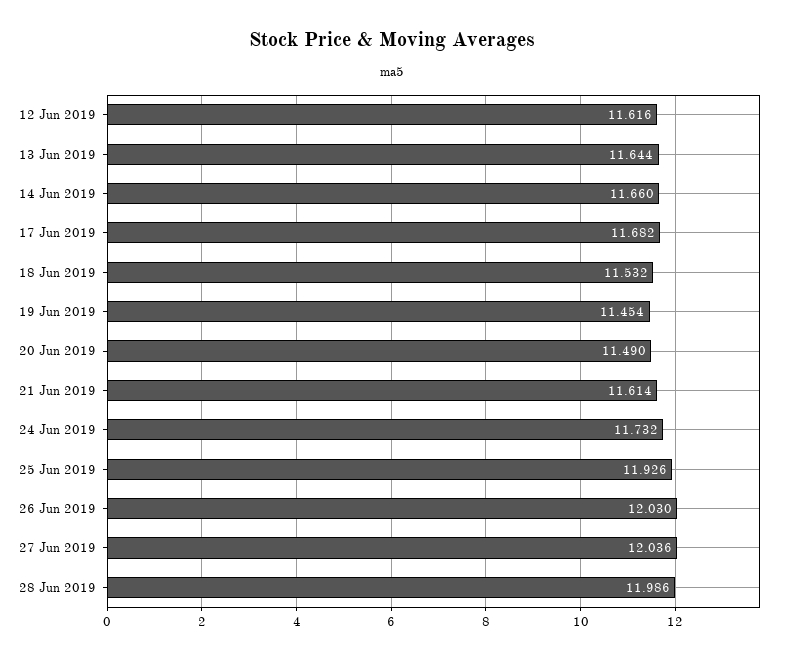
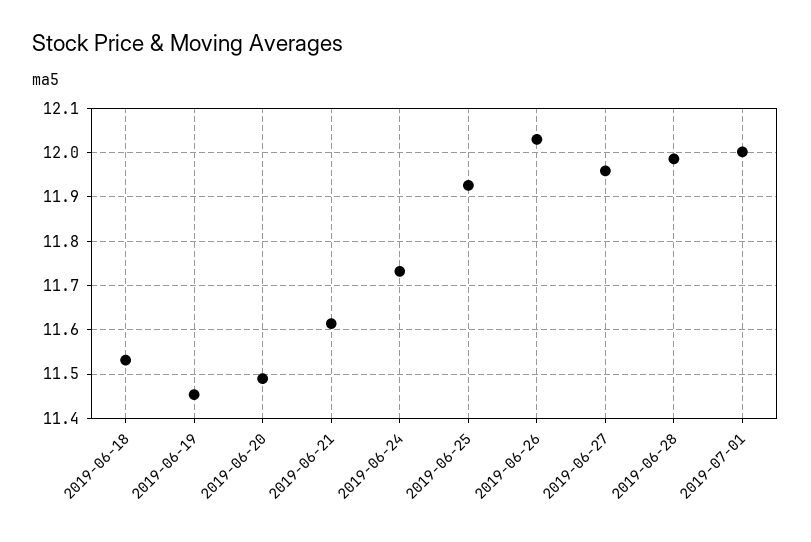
12 Jun 2019: 11.616 -> none
13 Jun 2019: 11.644 -> none
14 Jun 2019: 11.66 -> none
17 Jun 2019: 11.682 -> none
27 Jun 2019: 12.036 -> 11.96
2019-07-01: none -> 12

